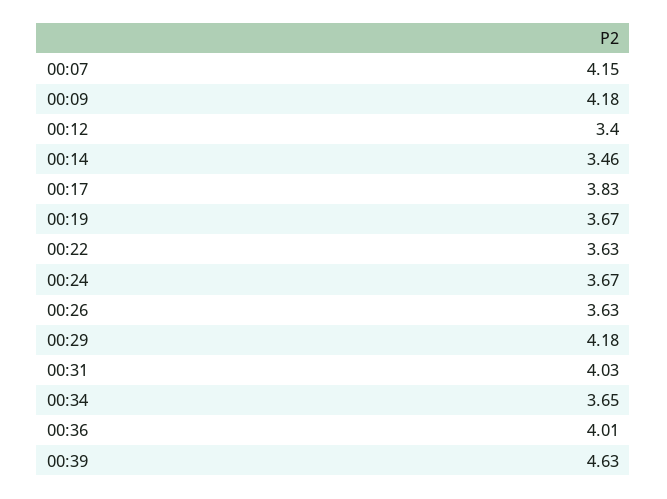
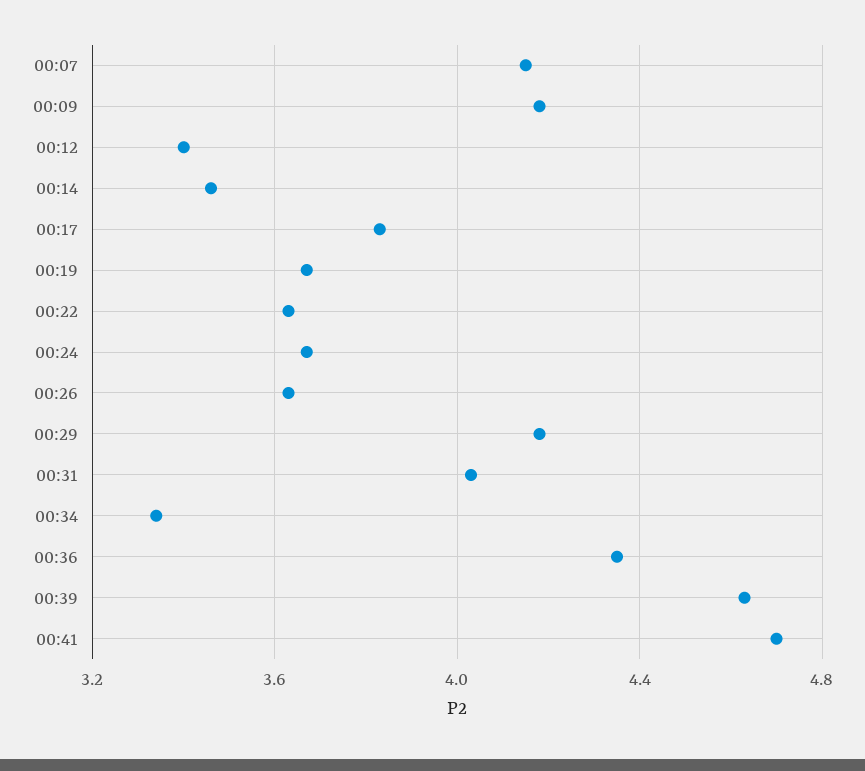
00:34: 3.65 -> 3.35
00:36: 4.01 -> 4.35
00:41: none -> 4.7

